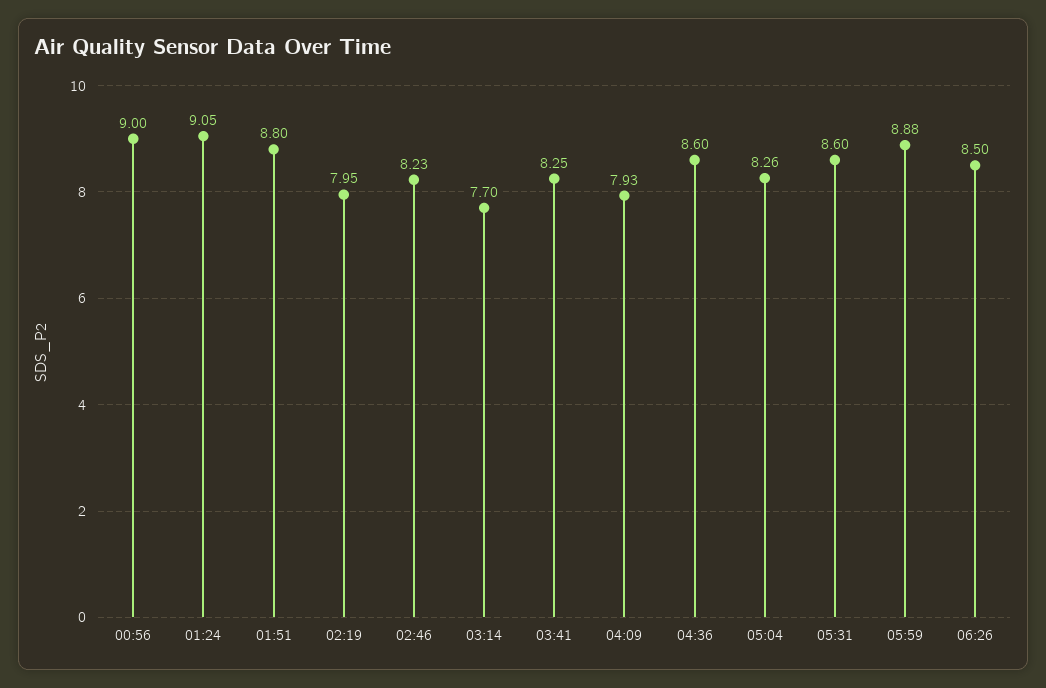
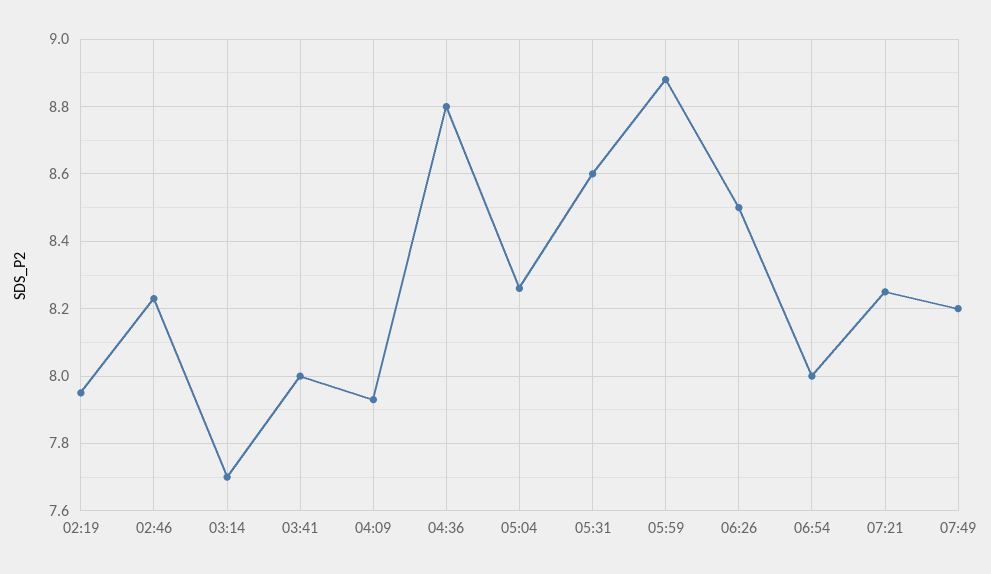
00:56: 9 -> none
01:24: 9.05 -> none
01:51: 8.8 -> none
03:41: 8.25 -> 8
04:36: 8.6 -> 8.8
06:54: none -> 8
07:21: none -> 8.25
07:49: none -> 8.2

